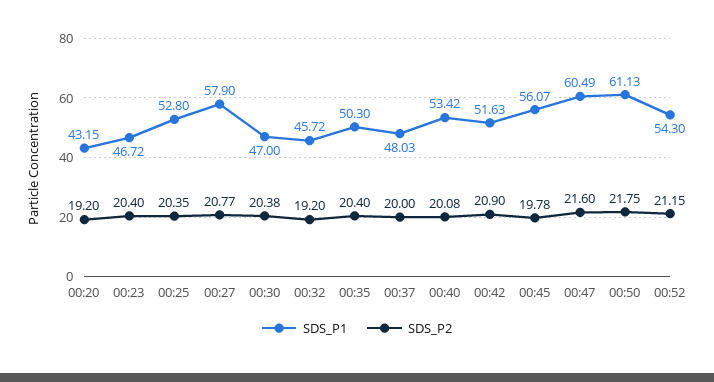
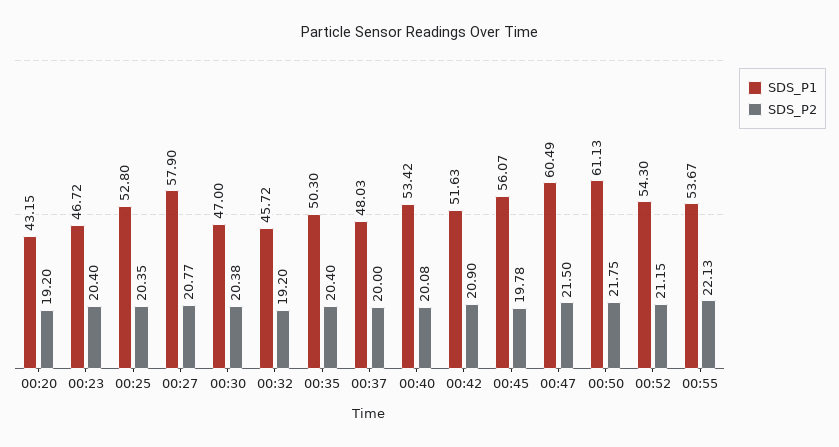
SDS_P2, 00:47: 21.6 -> 21.5
SDS_P1, 00:55: none -> 53.67
SDS_P2, 00:55: none -> 22.13

